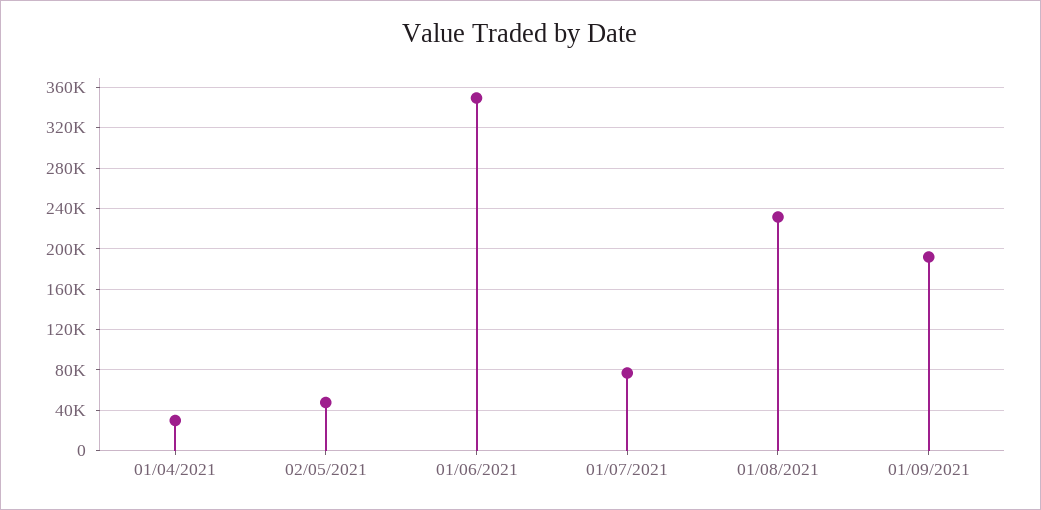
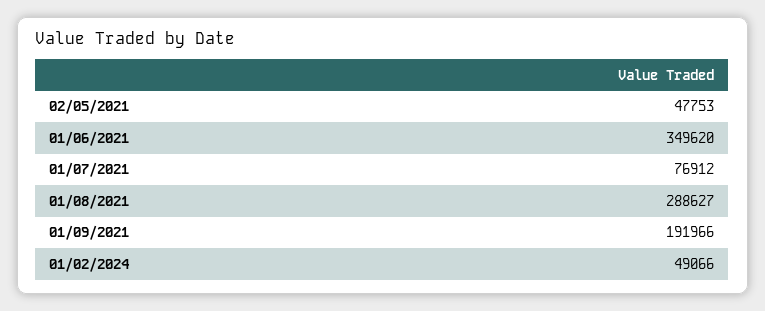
01/04/2021: 30000 -> none
01/08/2021: 230000 -> 288627
01/02/2024: none -> 49066

